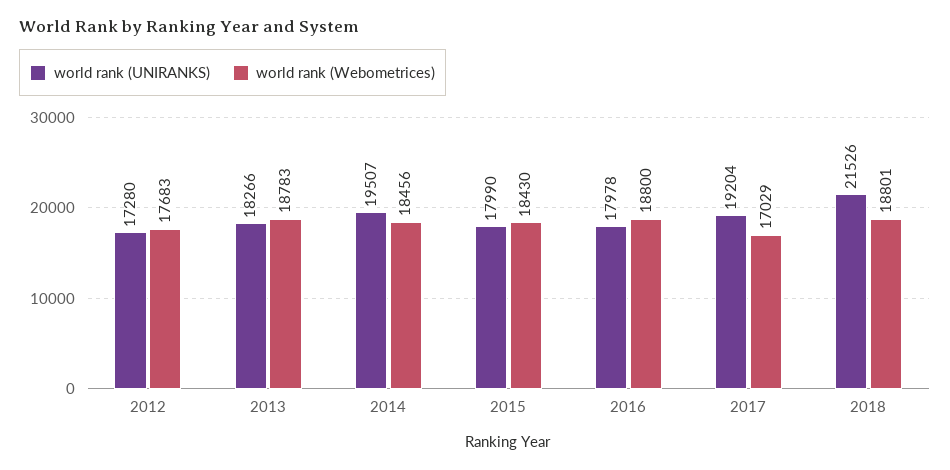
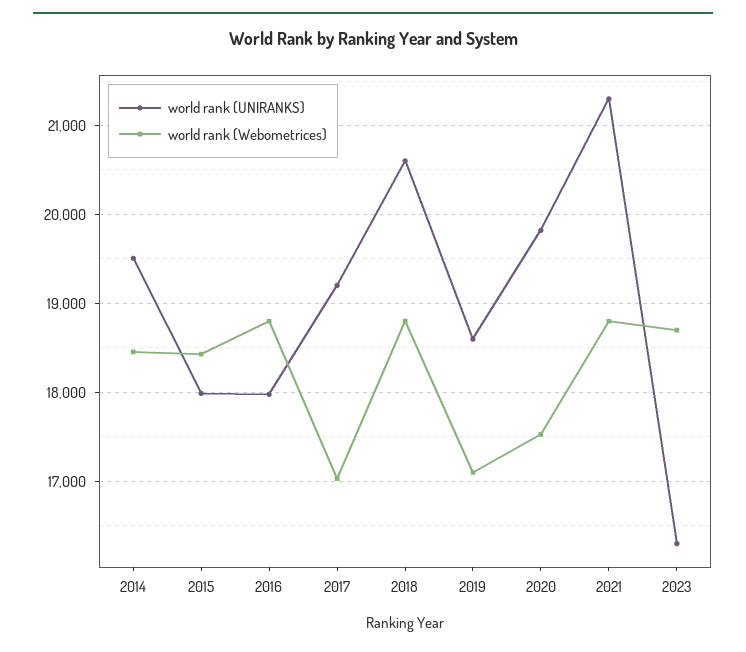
world rank (UNIRANKS), 2012: 17280 -> none
world rank (Webometrices), 2012: 17683 -> none
world rank (UNIRANKS), 2013: 18266 -> none
world rank (Webometrices), 2013: 18783 -> none
world rank (UNIRANKS), 2018: 21526 -> 20600
world rank (UNIRANKS), 2019: none -> 18600
world rank (Webometrices), 2019: none -> 17100
world rank (UNIRANKS), 2020: none -> 19800
world rank (Webometrices), 2020: none -> 17500
world rank (UNIRANKS), 2021: none -> 21300
world rank (Webometrices), 2021: none -> 18800
world rank (UNIRANKS), 2023: none -> 16300
world rank (Webometrices), 2023: none -> 18700

